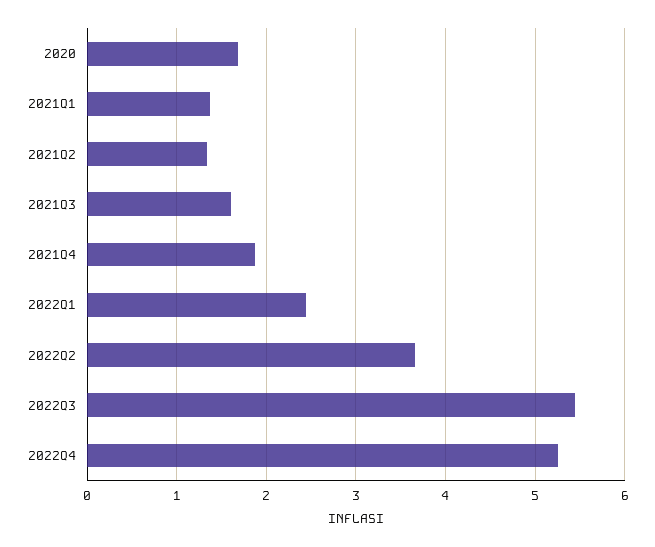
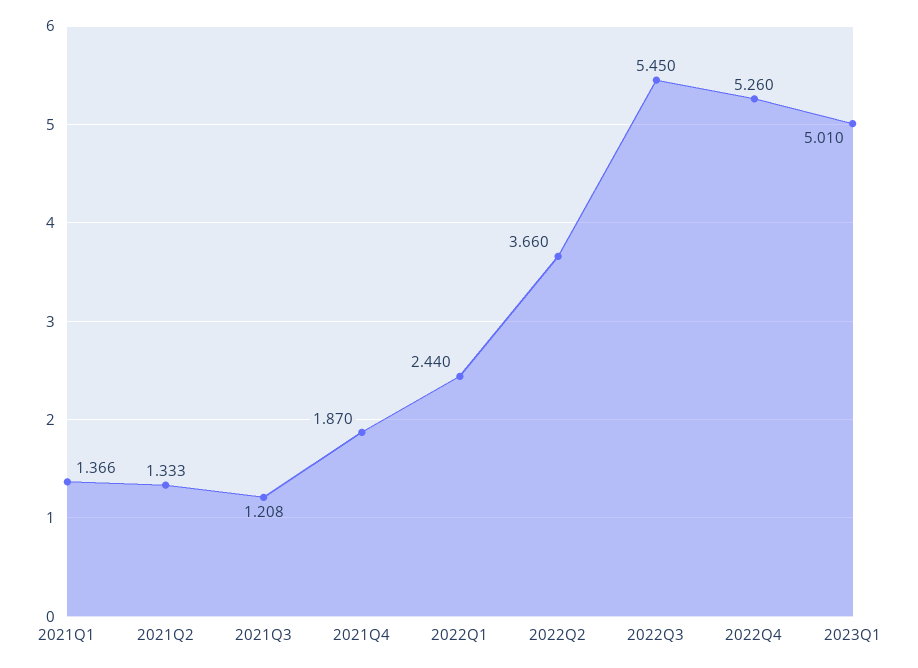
2020: 1.7 -> none
2021Q3: 1.6 -> 1.208
2023Q1: none -> 5.01

